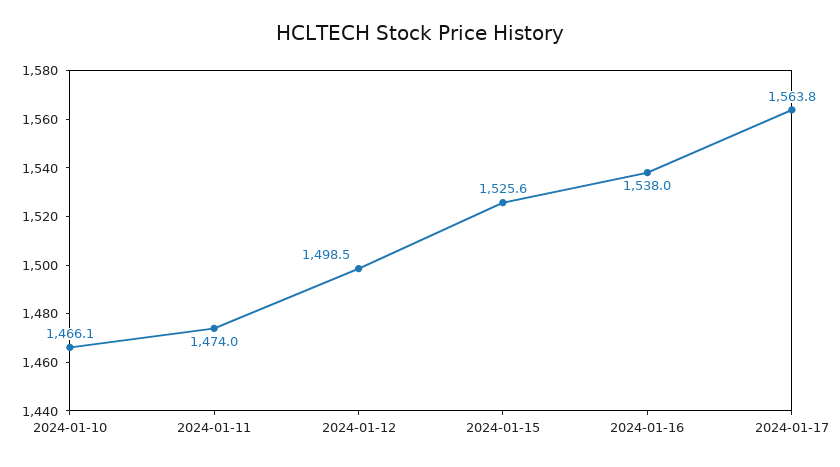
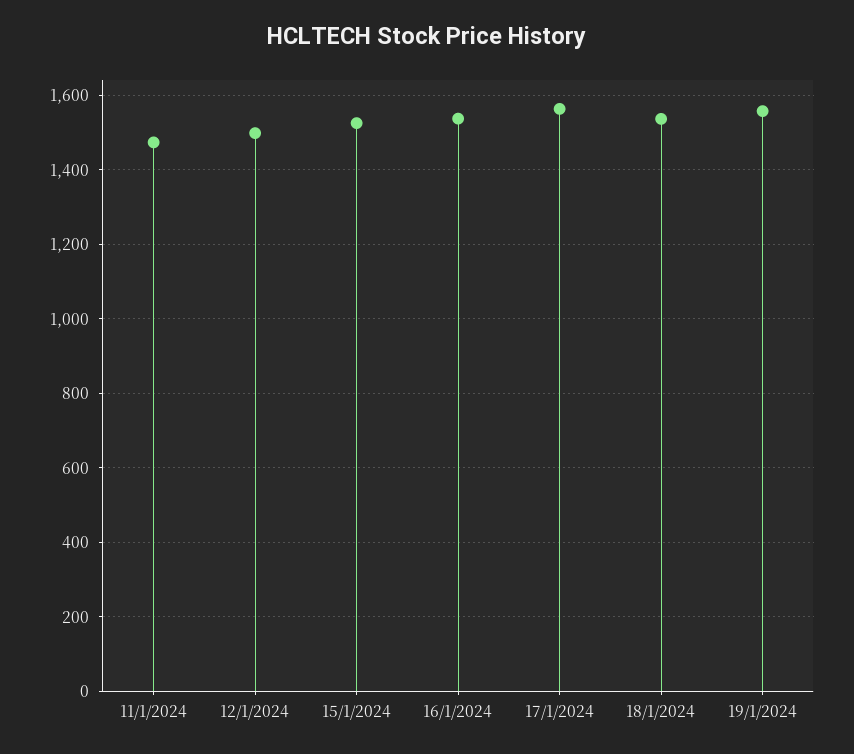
2024-01-10: 1466.1 -> none
18/1/2024: none -> 1540
19/1/2024: none -> 1560

